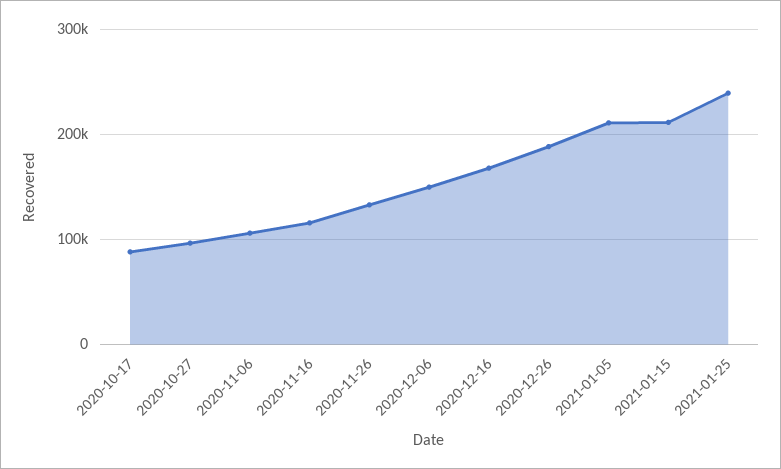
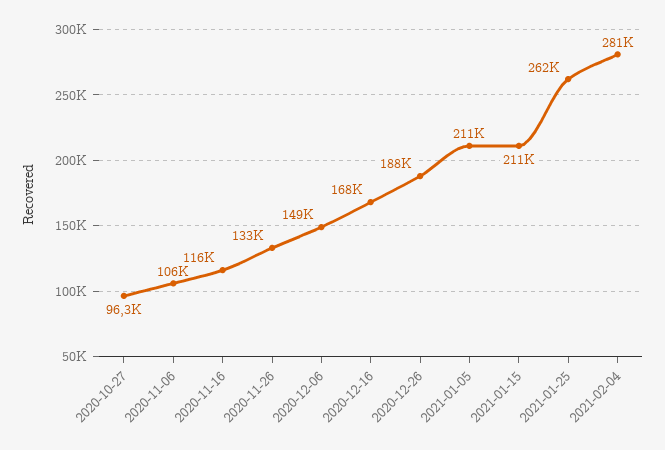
2020-10-17: 90000 -> none
2021-01-25: 240000 -> 262000
2021-02-04: none -> 281000

